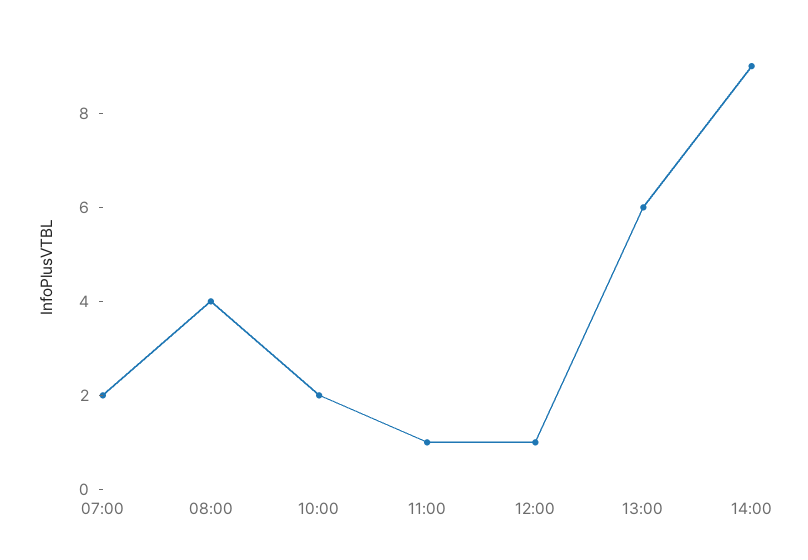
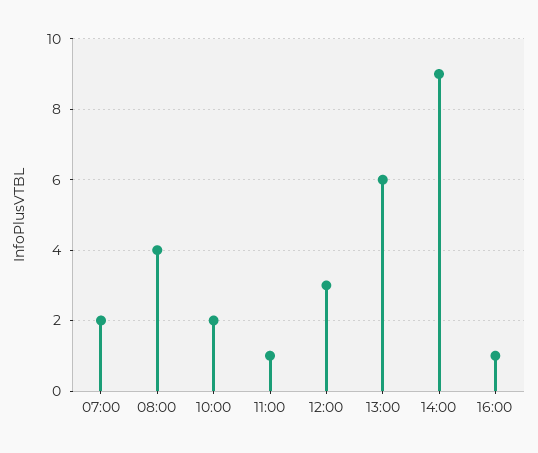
12:00: 1 -> 3
16:00: none -> 1

